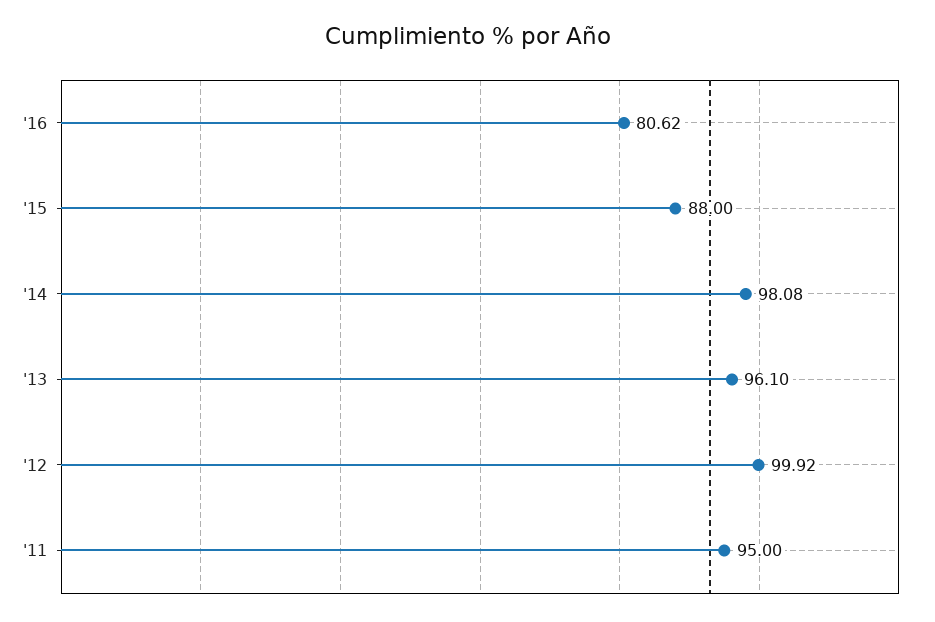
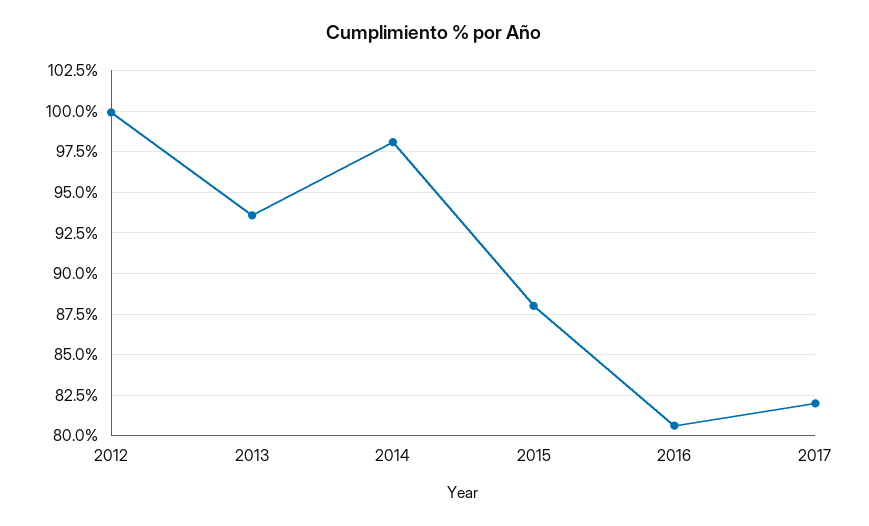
'13: 96.1 -> 93.5
'11: 95 -> none
2017: none -> 82

